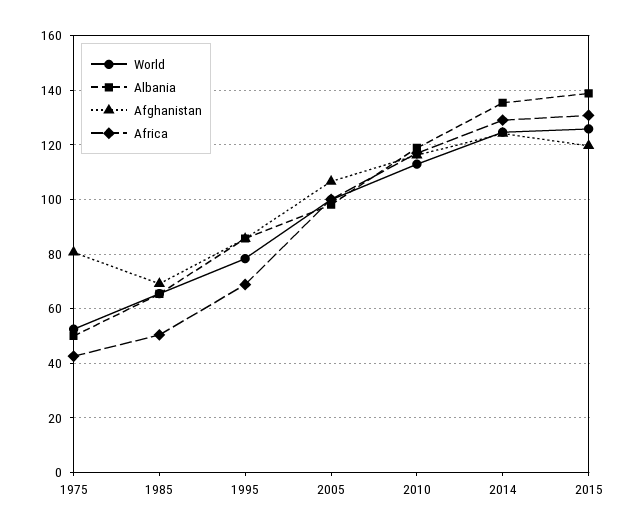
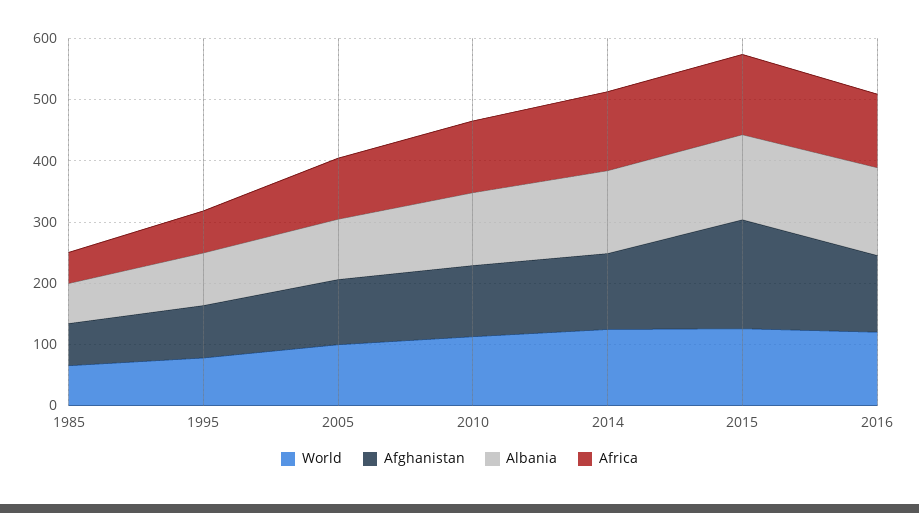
World, 1975: 52.5 -> none
Albania, 1975: 50 -> none
Afghanistan, 1975: 80 -> none
Africa, 1975: 42.5 -> none
Afghanistan, 2015: 120 -> 180
World, 2016: none -> 120
Afghanistan, 2016: none -> 120
Albania, 2016: none -> 140
Africa, 2016: none -> 120

